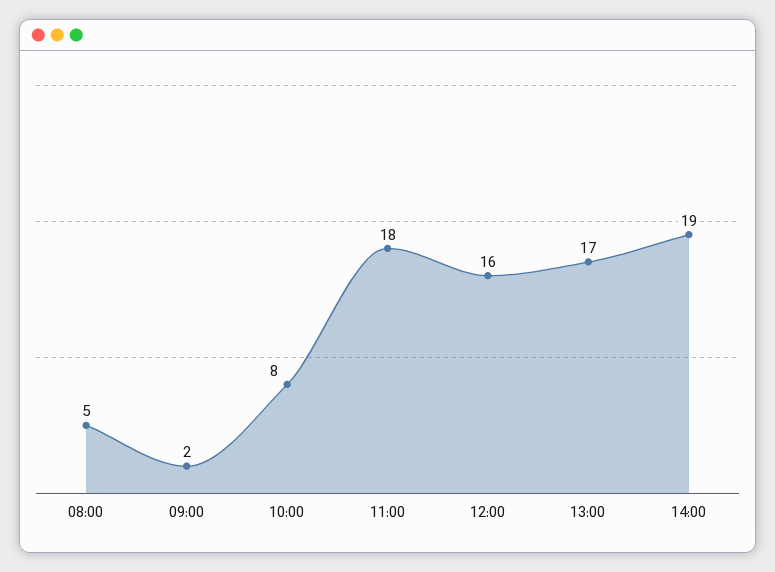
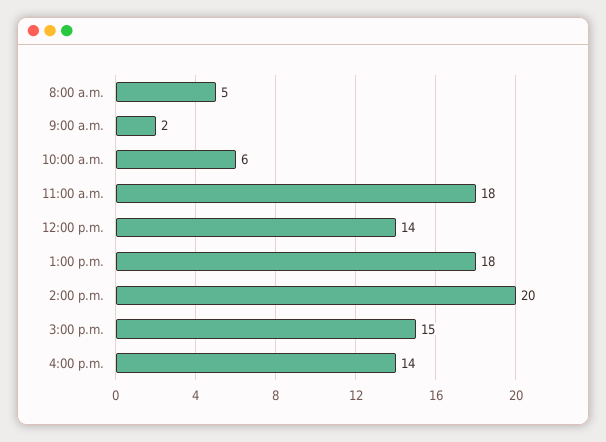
10:00: 8 -> 6
12:00: 16 -> 14
13:00: 17 -> 18
14:00: 19 -> 20
3:00 p.m.: none -> 15
4:00 p.m.: none -> 14

